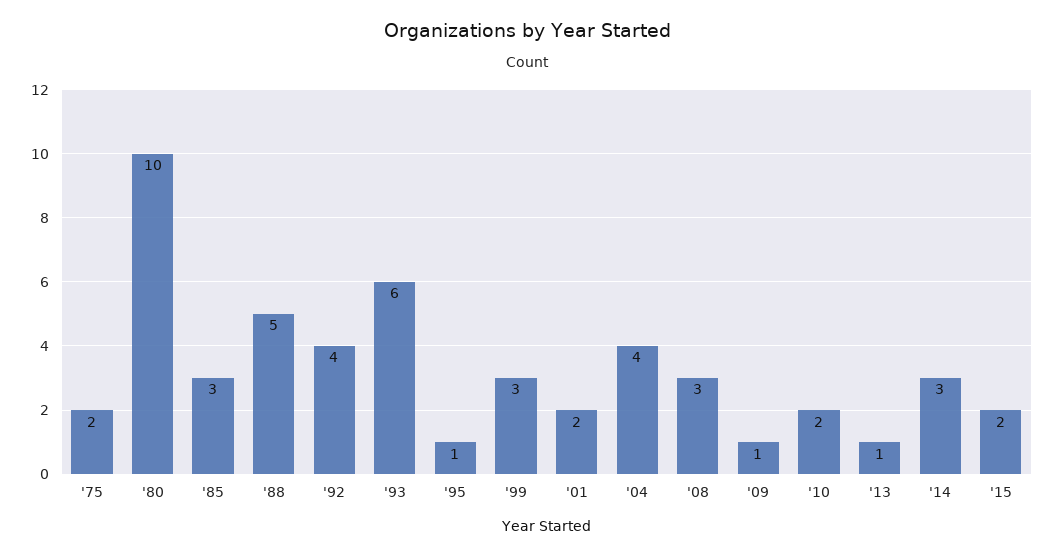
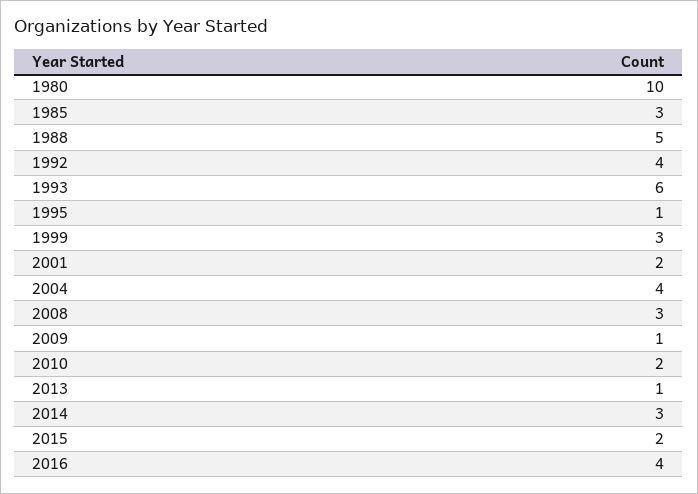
'75: 2 -> none
2016: none -> 4

